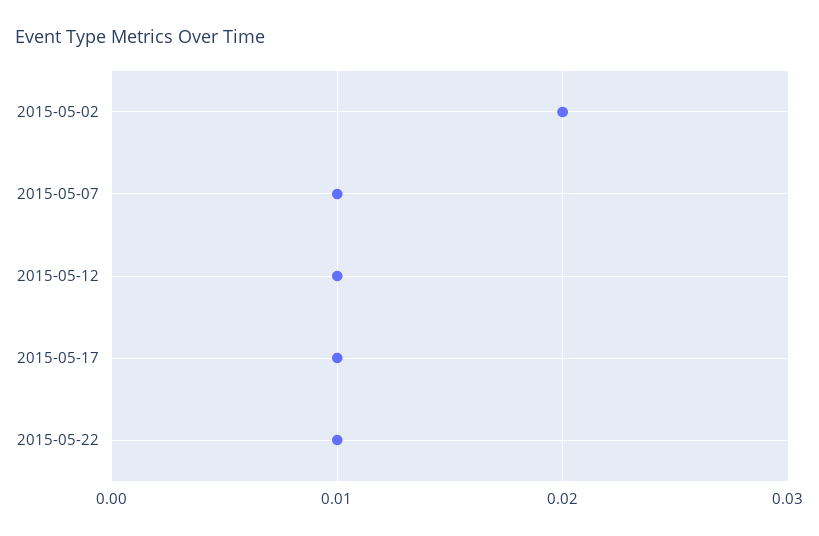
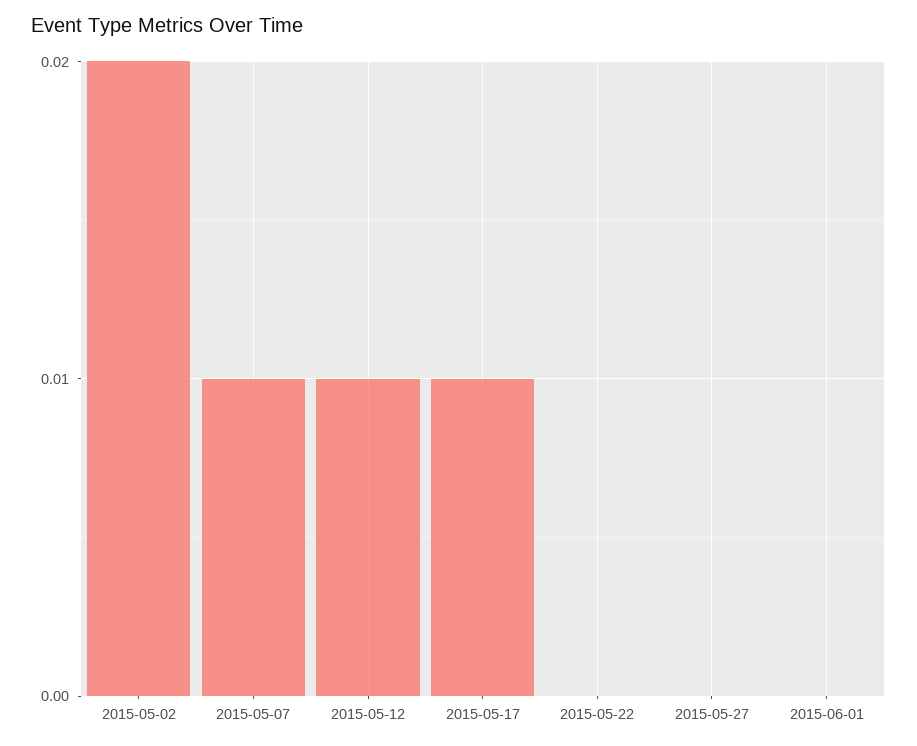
2015-05-22: 0.01 -> 0
2015-05-27: none -> 0
2015-06-01: none -> 0

